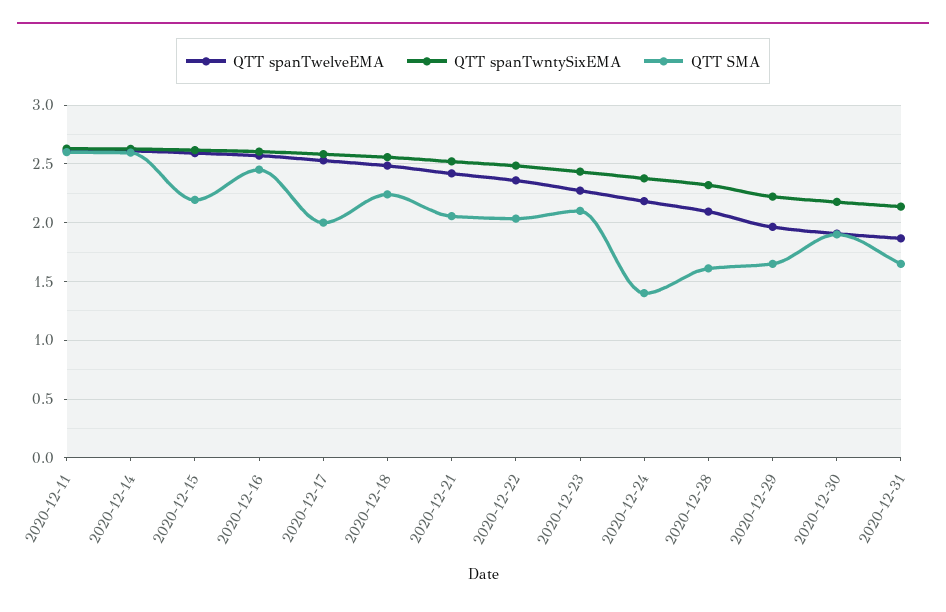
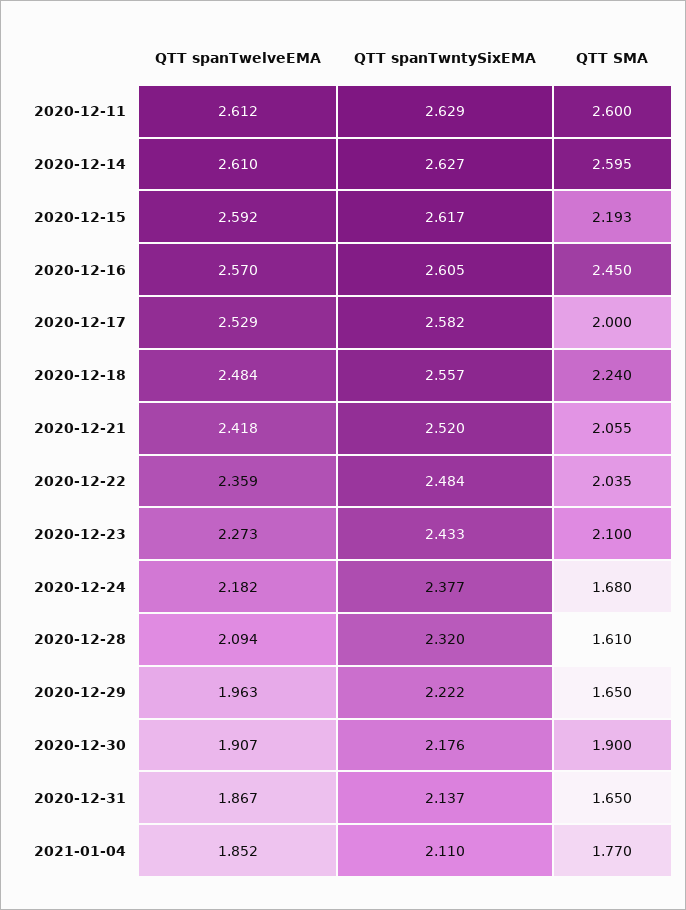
QTT SMA, 2020-12-24: 1.4 -> 1.68
QTT spanTwelveEMA, 2021-01-04: none -> 1.852
QTT spanTwntySixEMA, 2021-01-04: none -> 2.11
QTT SMA, 2021-01-04: none -> 1.77

